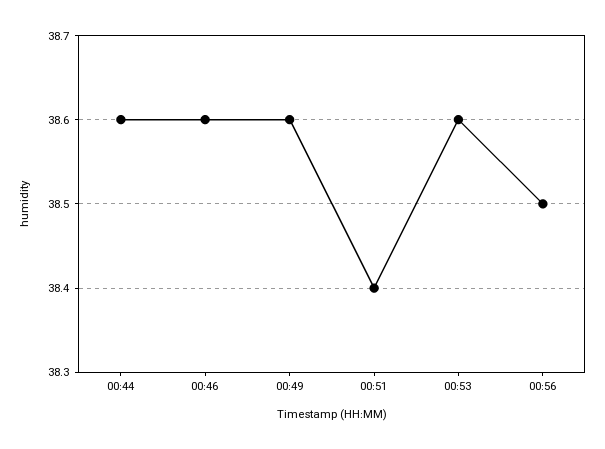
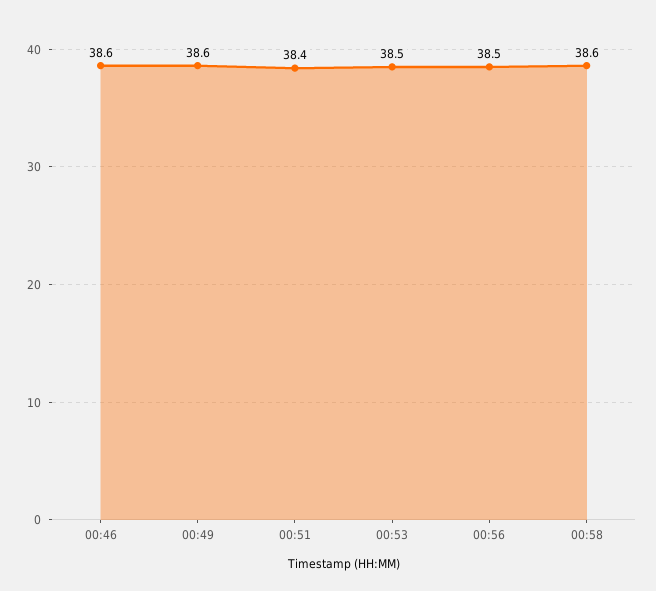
00:44: 38.6 -> none
00:53: 38.6 -> 38.5
00:58: none -> 38.6

